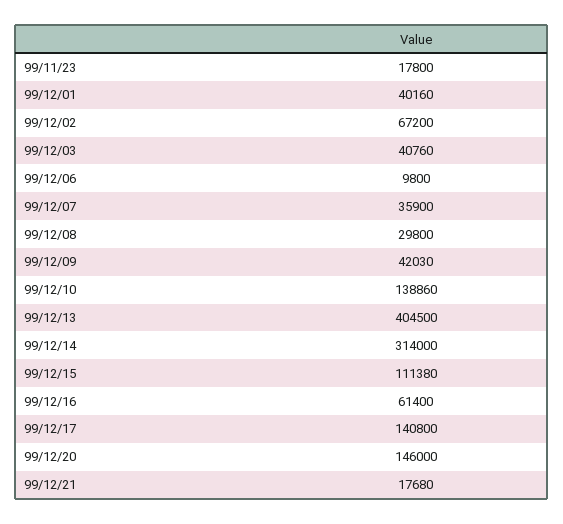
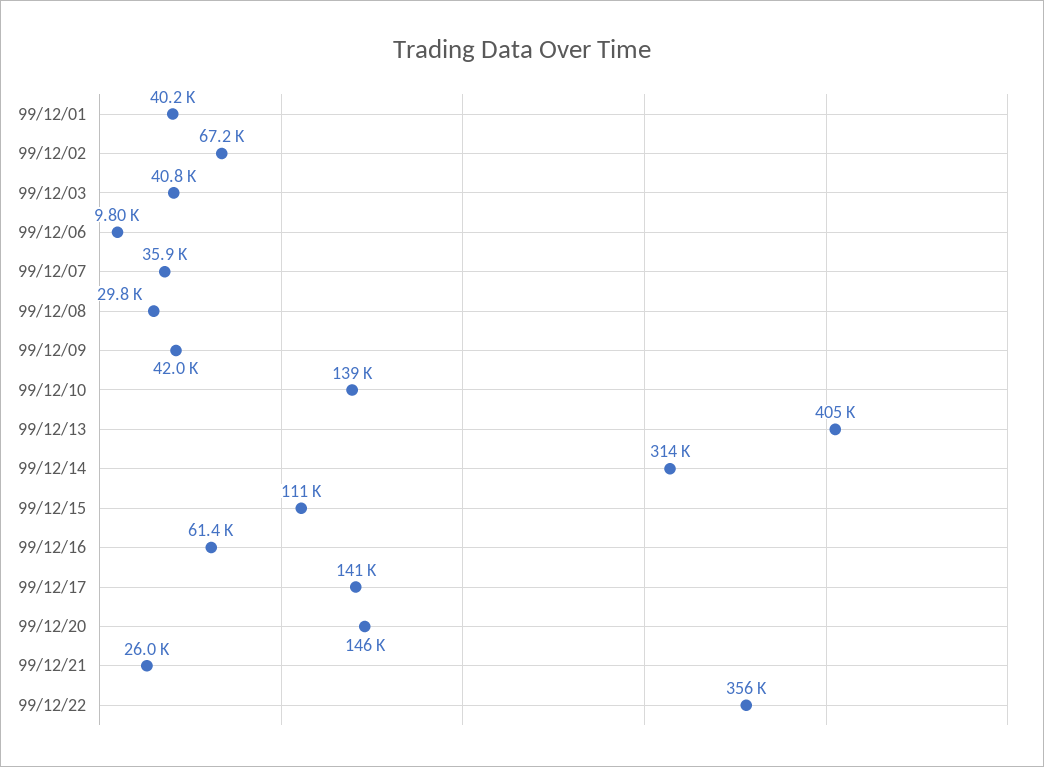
99/11/23: 17800 -> none
99/12/21: 17680 -> 26000
99/12/22: none -> 356000

